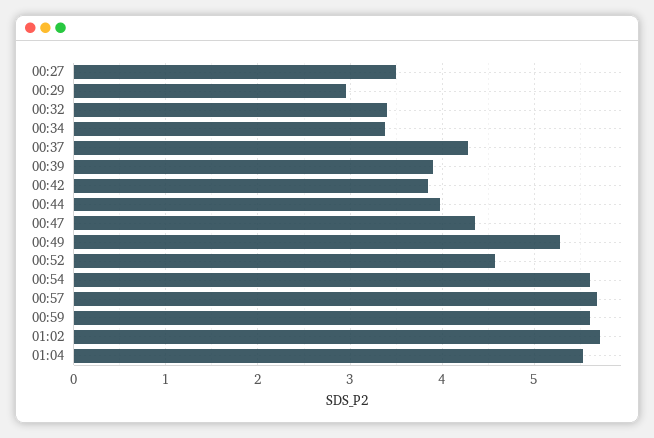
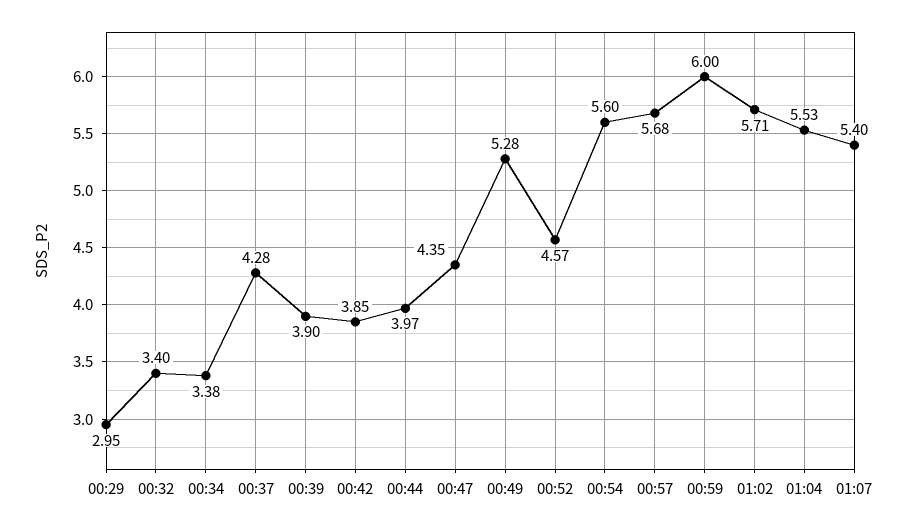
00:27: 3.5 -> none
00:59: 5.6 -> 6
01:07: none -> 5.4

